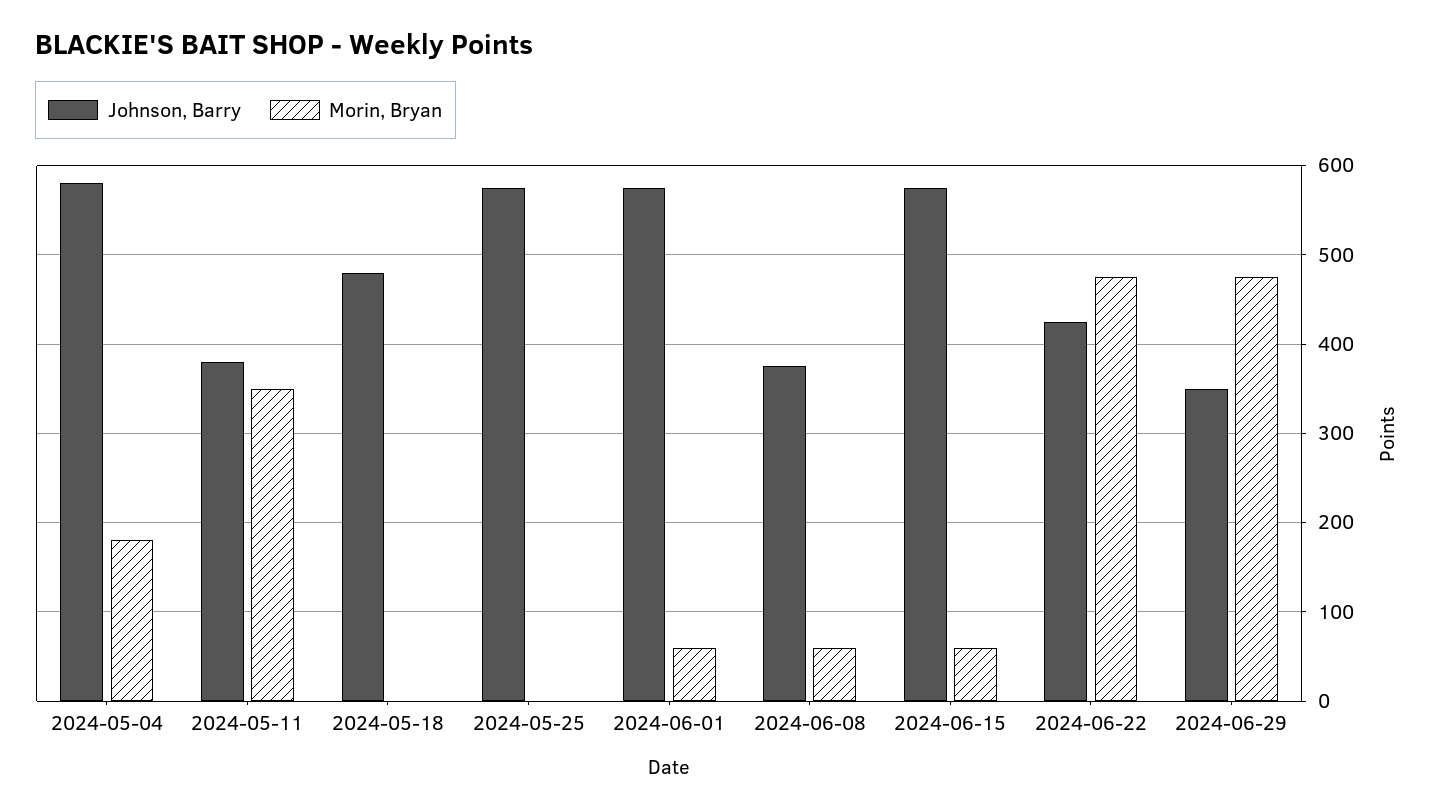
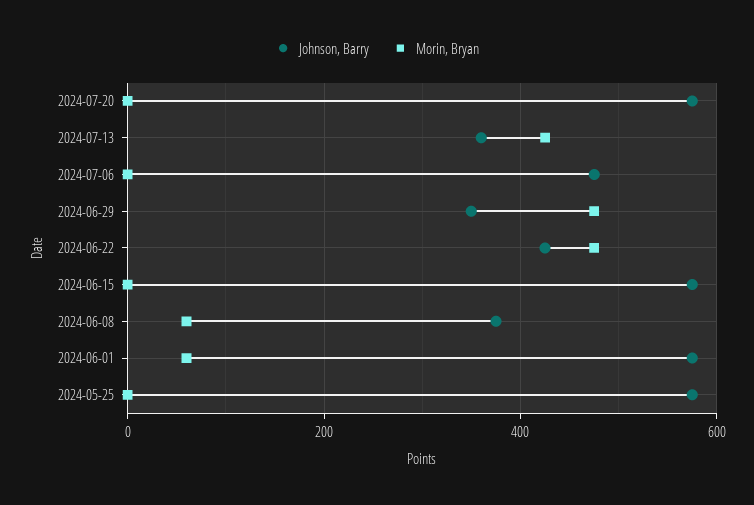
Johnson, Barry, 2024-05-04: 580 -> none
Morin, Bryan, 2024-05-04: 180 -> none
Johnson, Barry, 2024-05-11: 380 -> none
Morin, Bryan, 2024-05-11: 350 -> none
Johnson, Barry, 2024-05-18: 480 -> none
Morin, Bryan, 2024-05-18: 0 -> none
Morin, Bryan, 2024-06-15: 60 -> 0
Johnson, Barry, 2024-07-20: none -> 580
Morin, Bryan, 2024-07-20: none -> 0
Johnson, Barry, 2024-07-13: none -> 360
Morin, Bryan, 2024-07-13: none -> 420
Johnson, Barry, 2024-07-06: none -> 480
Morin, Bryan, 2024-07-06: none -> 0

